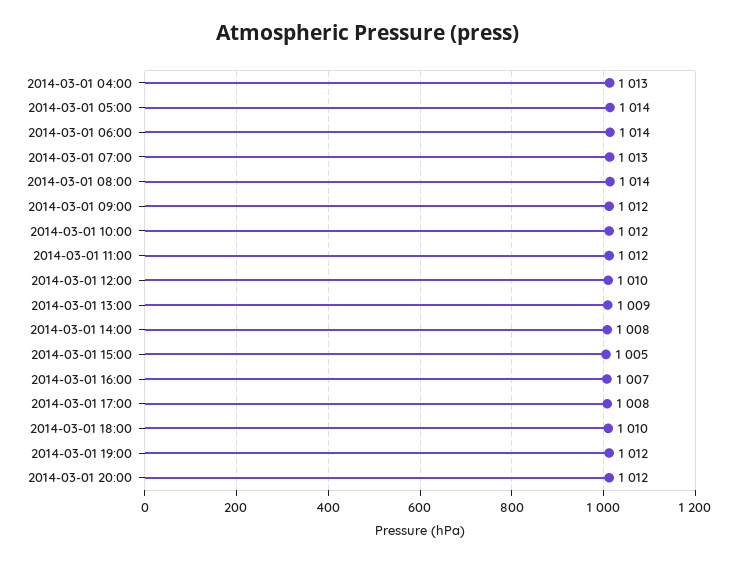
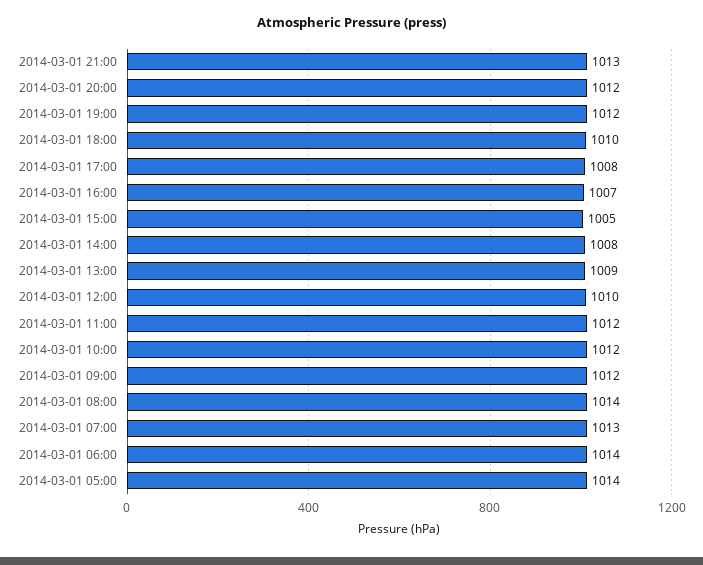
2014-03-01 04:00: 1013 -> none
2014-03-01 21:00: none -> 1013

